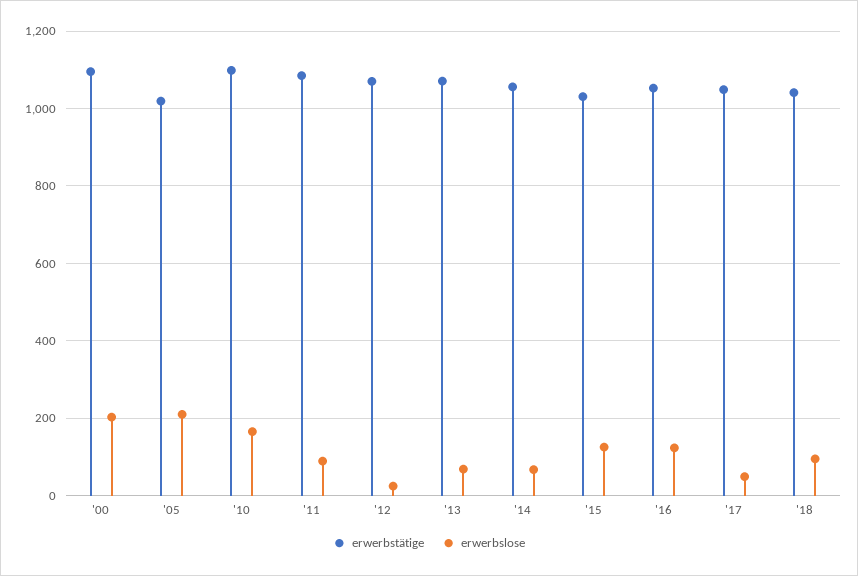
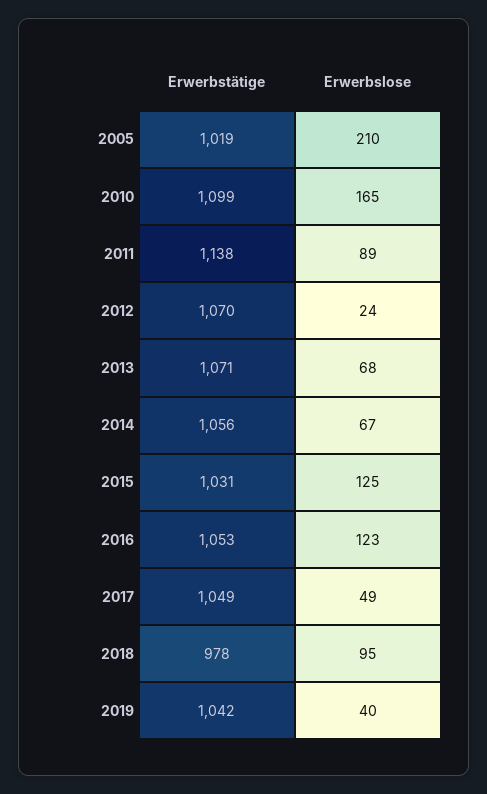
erwerbstätige, '00: 1100 -> none
erwerbslose, '00: 200 -> none
erwerbstätige, '11: 1080 -> 1138
erwerbstätige, '18: 1040 -> 978
erwerbstätige, 2019: none -> 1042
erwerbslose, 2019: none -> 40

